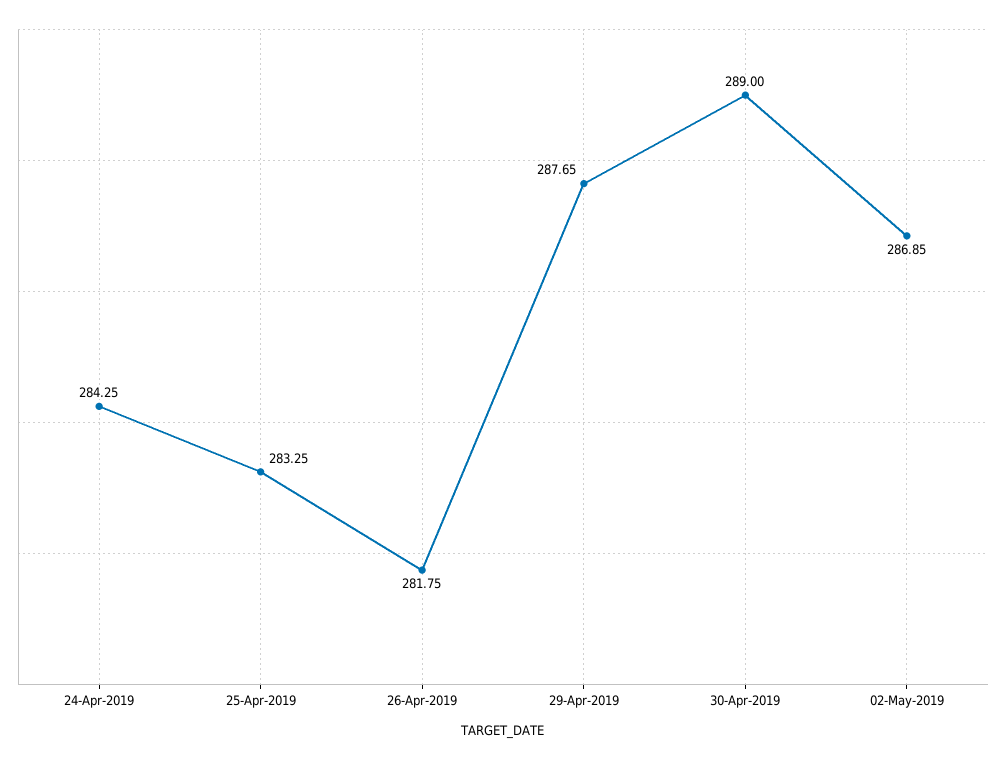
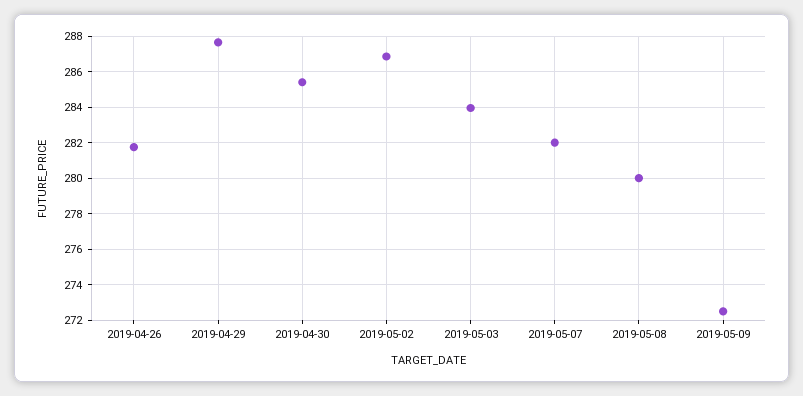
24-Apr-2019: 284.25 -> none
25-Apr-2019: 283.25 -> none
30-Apr-2019: 289 -> 285.5
2019-05-03: none -> 284
2019-05-07: none -> 282
2019-05-08: none -> 280
2019-05-09: none -> 272.5

